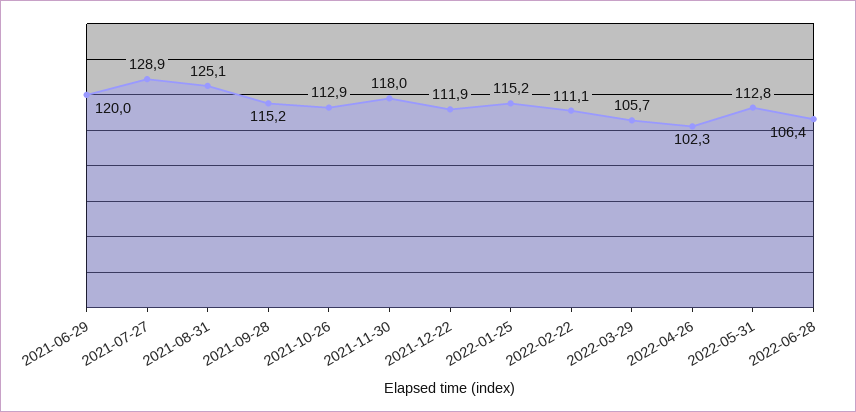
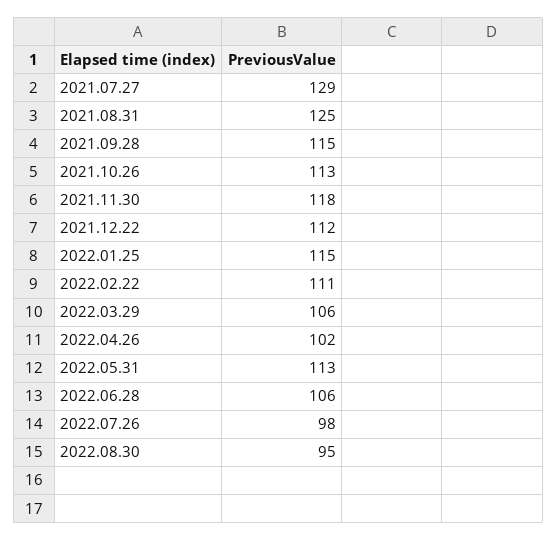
2021-06-29: 120 -> none
2022.07.26: none -> 98
2022.08.30: none -> 95

